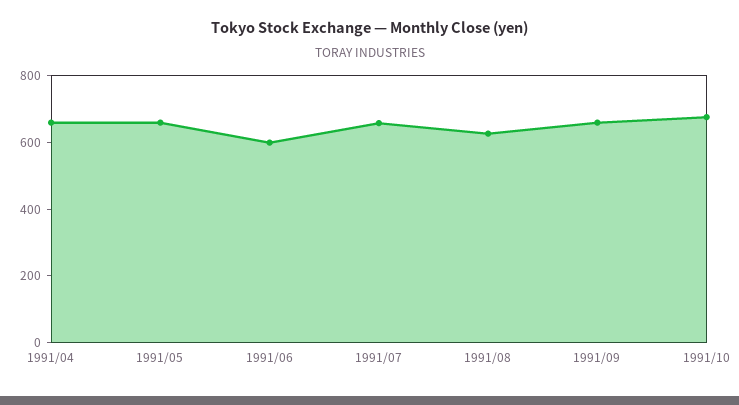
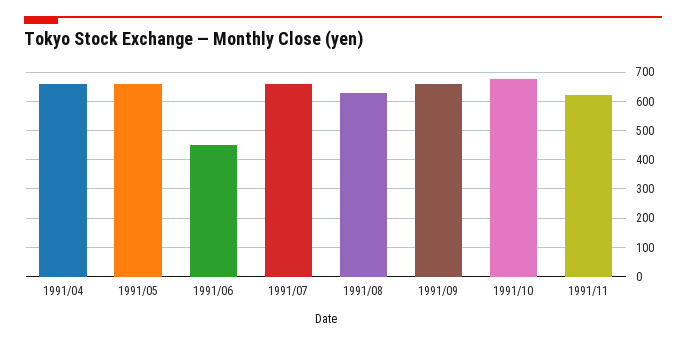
1991/06: 600 -> 450
1991/11: none -> 625

